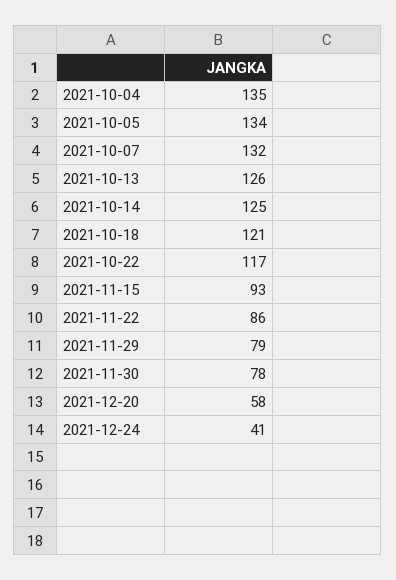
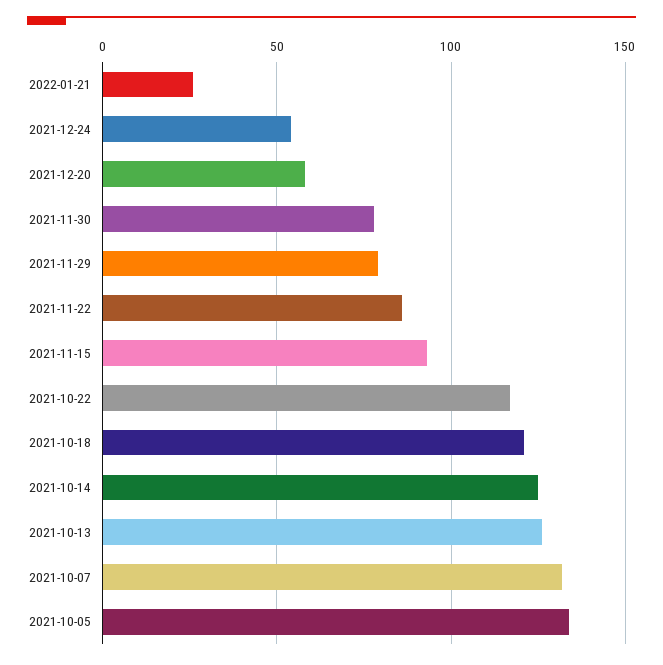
2021-10-04: 135 -> none
2021-12-24: 41 -> 55
2022-01-21: none -> 25

